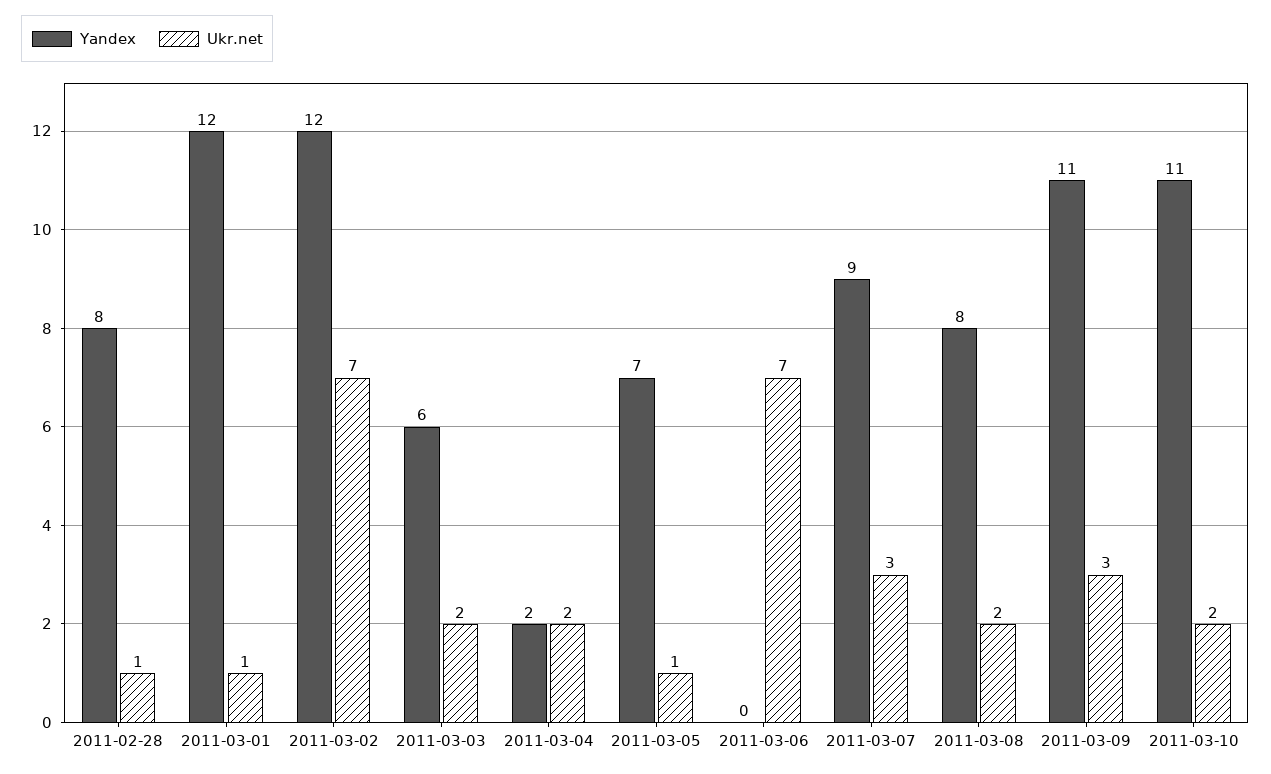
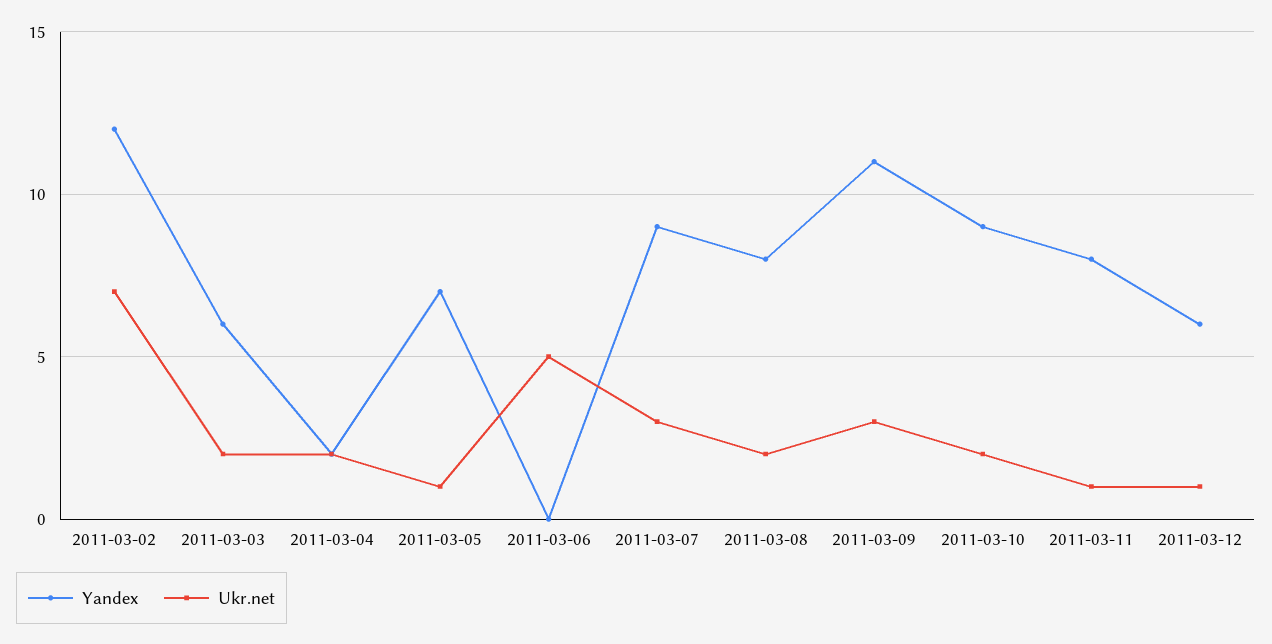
Yandex, 2011-02-28: 8 -> none
Ukr.net, 2011-02-28: 1 -> none
Yandex, 2011-03-01: 12 -> none
Ukr.net, 2011-03-01: 1 -> none
Ukr.net, 2011-03-06: 7 -> 5
Yandex, 2011-03-10: 11 -> 9
Yandex, 2011-03-11: none -> 8
Ukr.net, 2011-03-11: none -> 1
Yandex, 2011-03-12: none -> 6
Ukr.net, 2011-03-12: none -> 1

